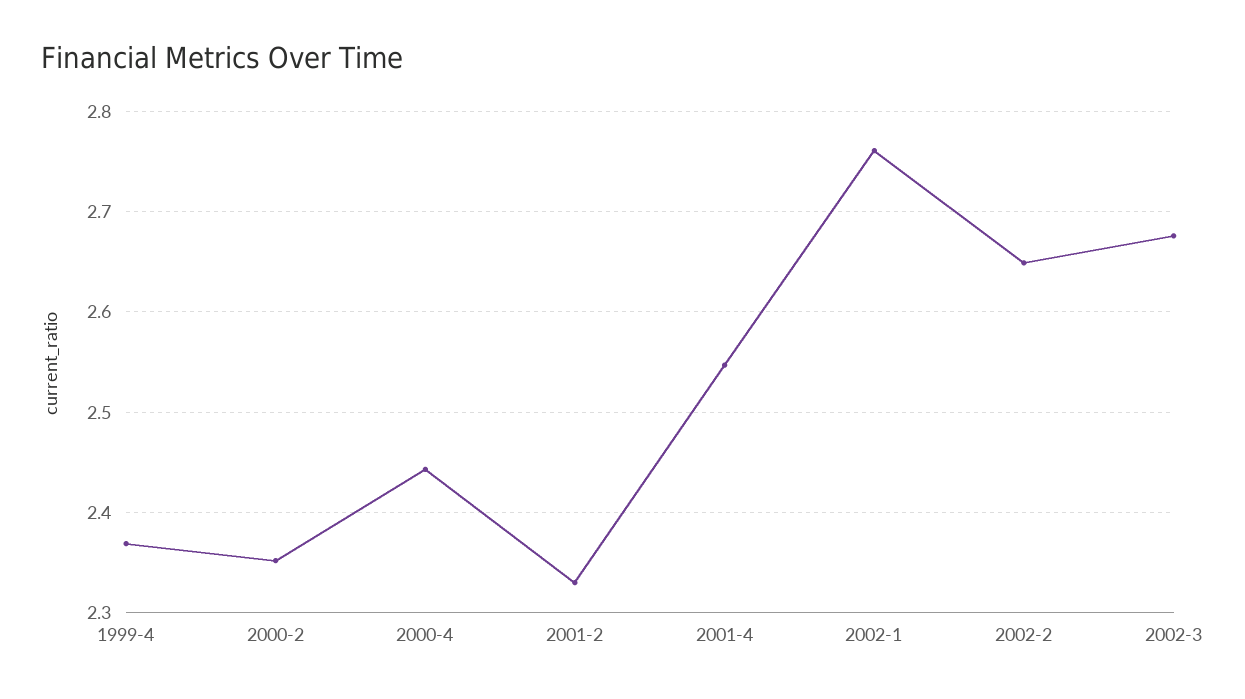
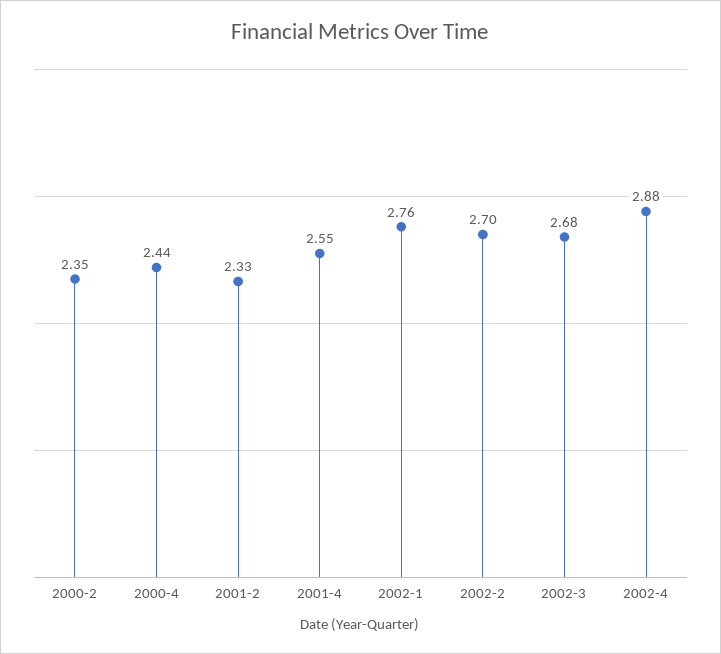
1999-4: 2.37 -> none
2002-2: 2.65 -> 2.7
2002-4: none -> 2.88

